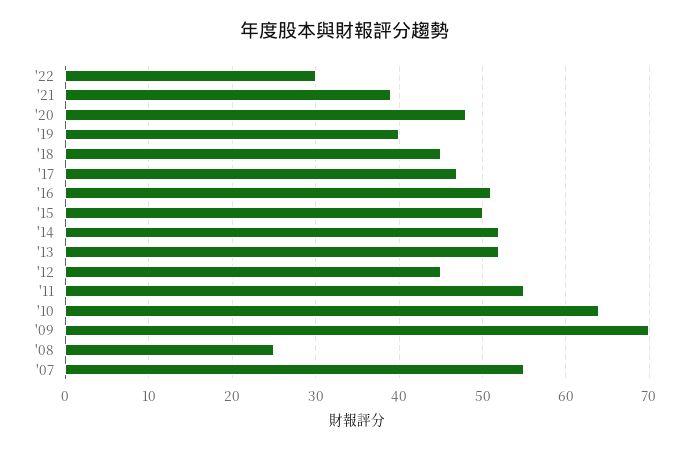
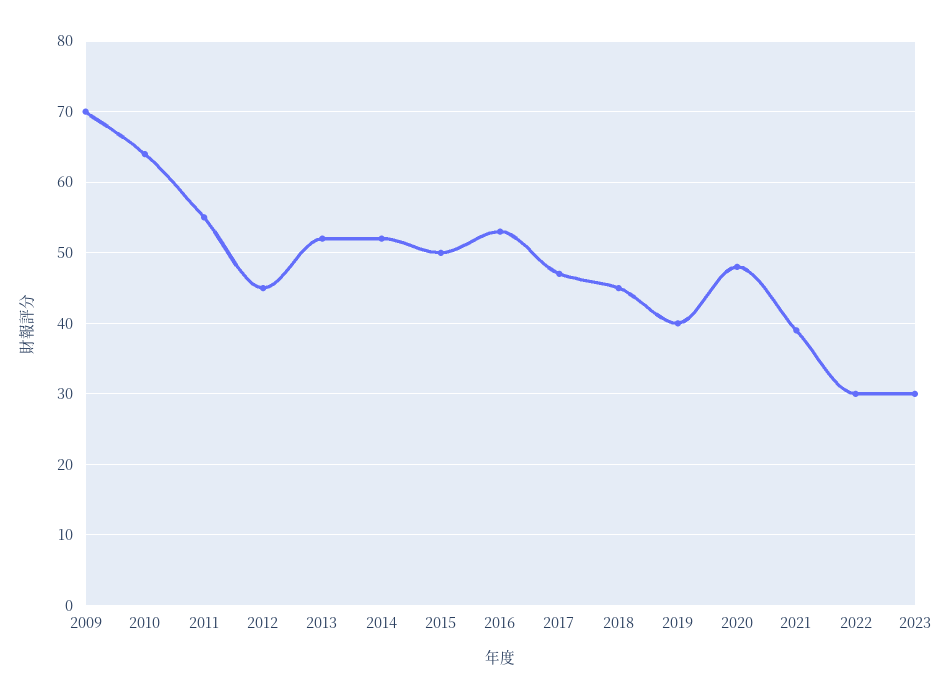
'16: 51 -> 53
'08: 25 -> none
'07: 55 -> none
2023: none -> 30

